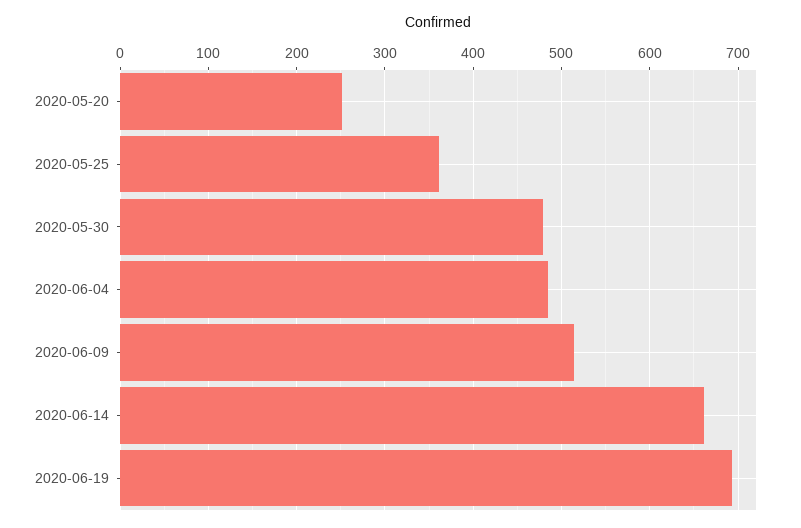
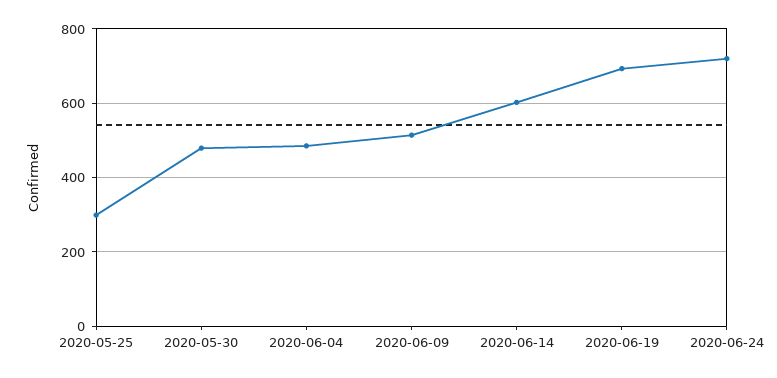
2020-05-20: 250 -> none
2020-05-25: 360 -> 300
2020-06-14: 660 -> 600
2020-06-24: none -> 720

